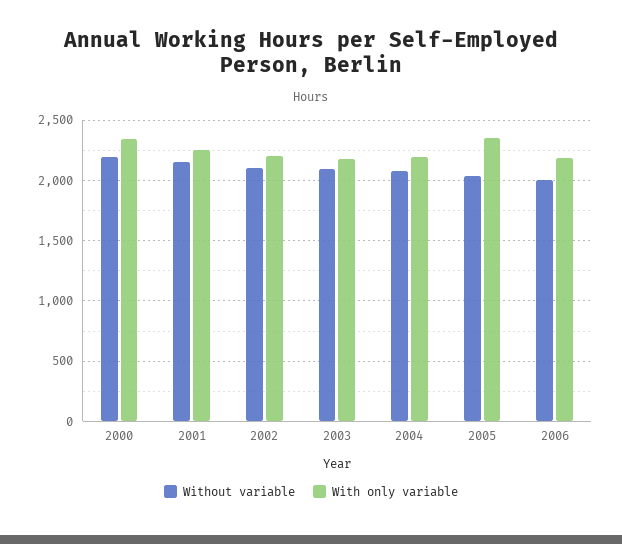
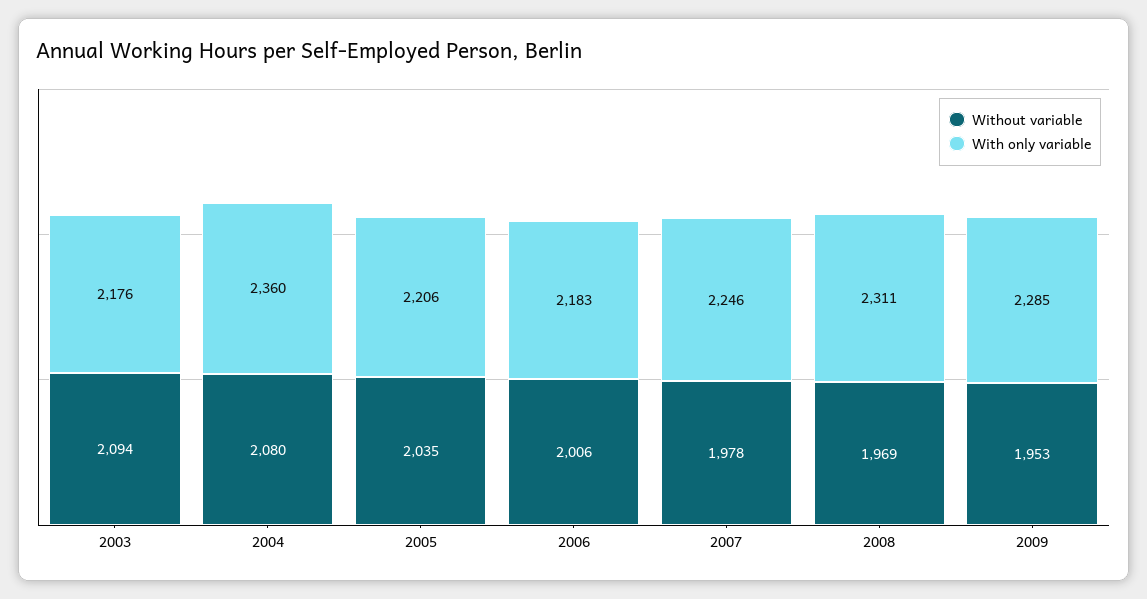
Without variable, 2000: 2200 -> none
With only variable, 2000: 2350 -> none
Without variable, 2001: 2150 -> none
With only variable, 2001: 2250 -> none
Without variable, 2002: 2100 -> none
With only variable, 2002: 2200 -> none
With only variable, 2004: 2200 -> 2360
With only variable, 2005: 2350 -> 2206
Without variable, 2007: none -> 1978
With only variable, 2007: none -> 2246
Without variable, 2008: none -> 1969
With only variable, 2008: none -> 2311
Without variable, 2009: none -> 1953
With only variable, 2009: none -> 2285

